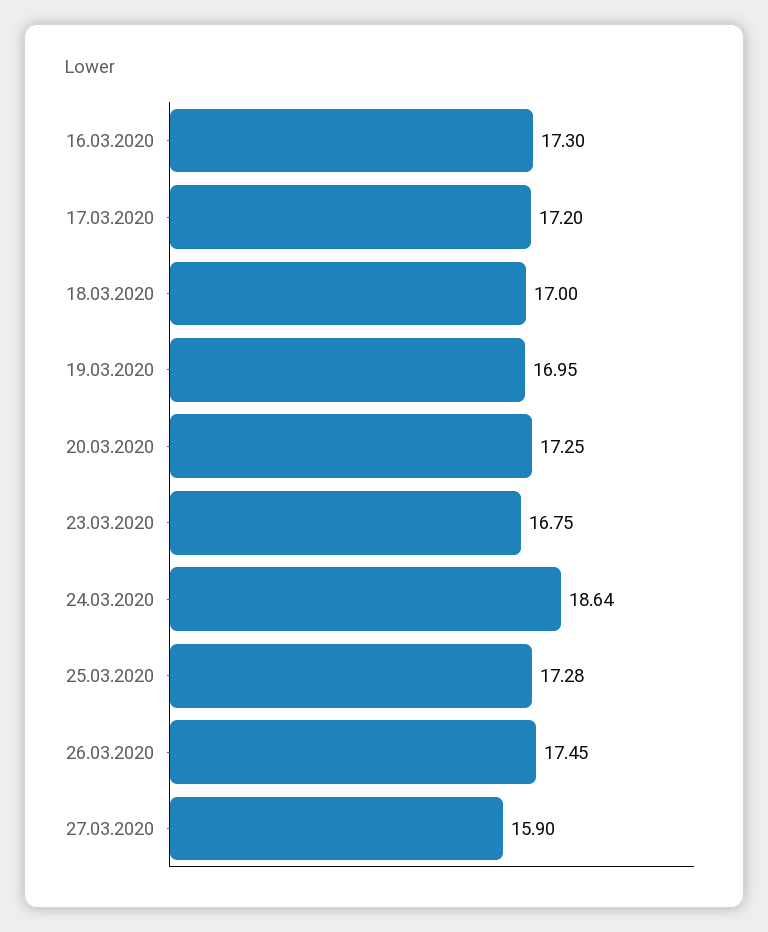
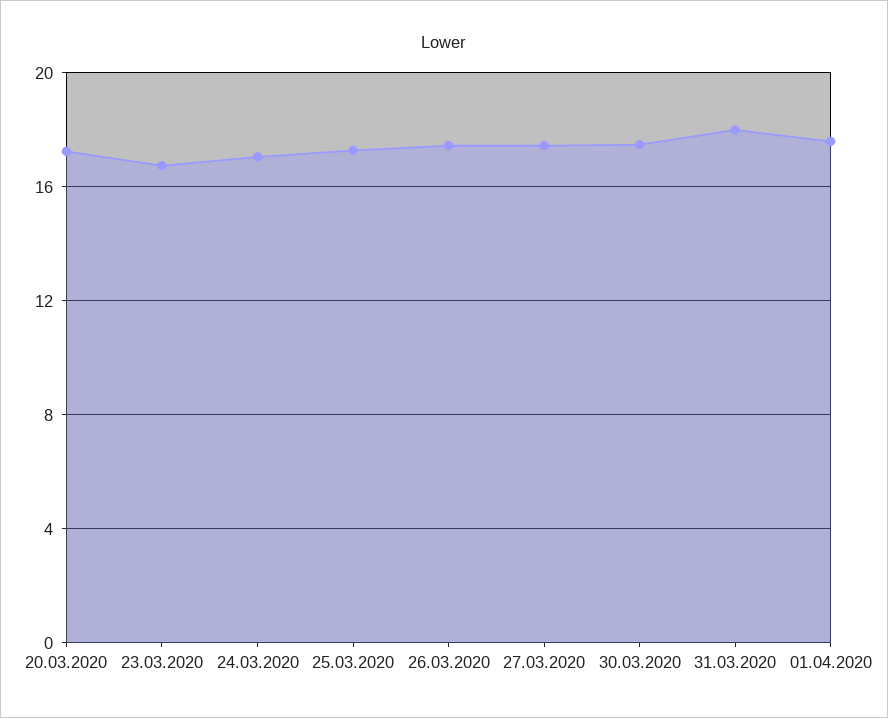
16.03.2020: 17.3 -> none
17.03.2020: 17.2 -> none
18.03.2020: 17 -> none
19.03.2020: 16.95 -> none
24.03.2020: 18.64 -> 17
27.03.2020: 15.9 -> 17.5
30.03.2020: none -> 17.5
31.03.2020: none -> 18
01.04.2020: none -> 17.5

